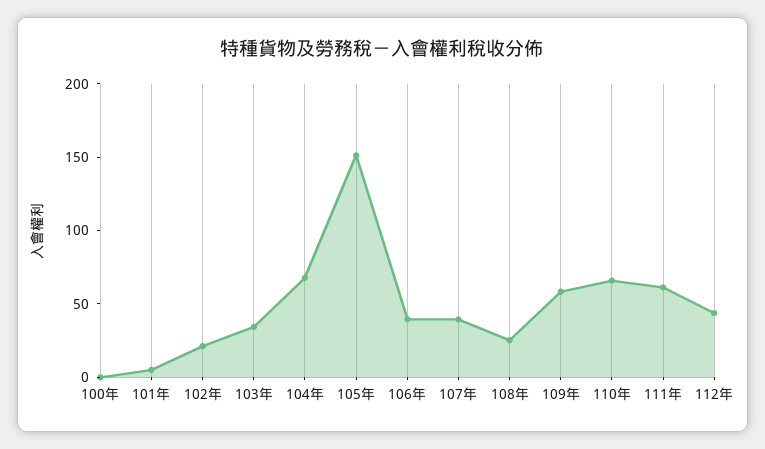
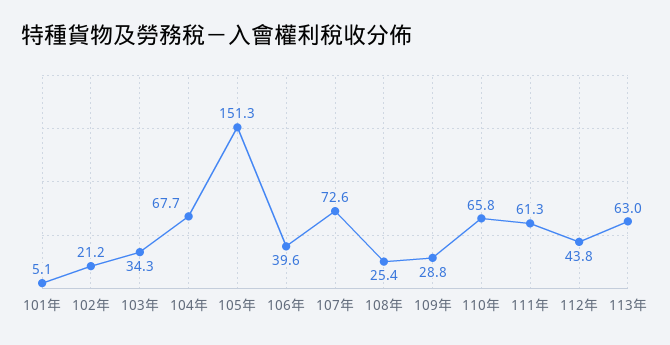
100年: 0 -> none
107年: 40 -> 72.6
109年: 60 -> 28.8
113年: none -> 63

